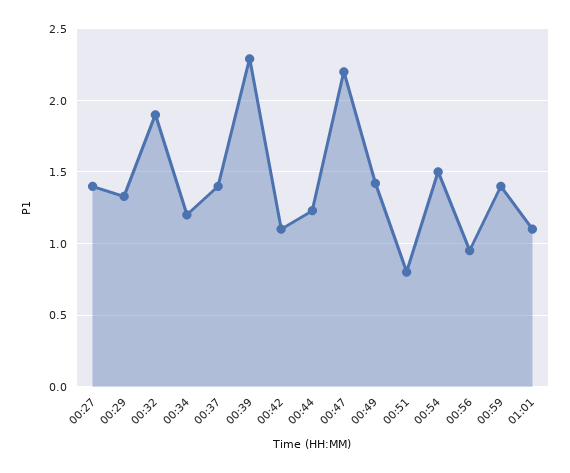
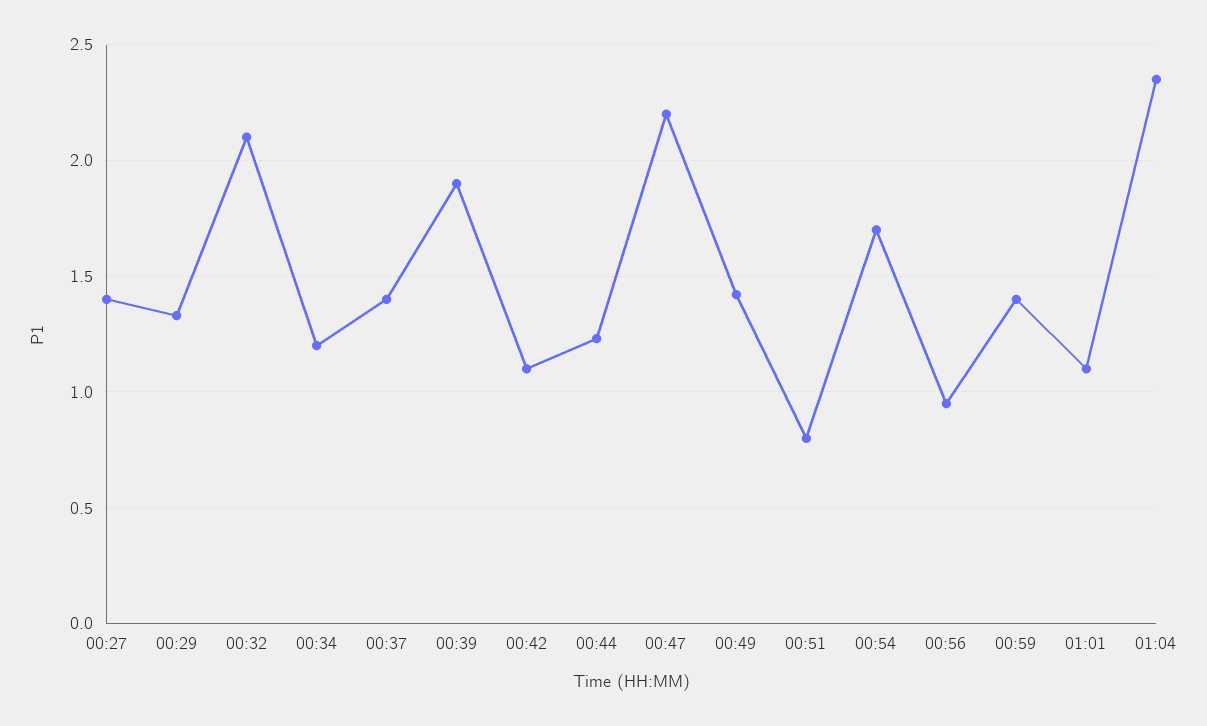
00:32: 1.9 -> 2.1
00:39: 2.3 -> 1.9
00:54: 1.5 -> 1.7
01:04: none -> 2.35

